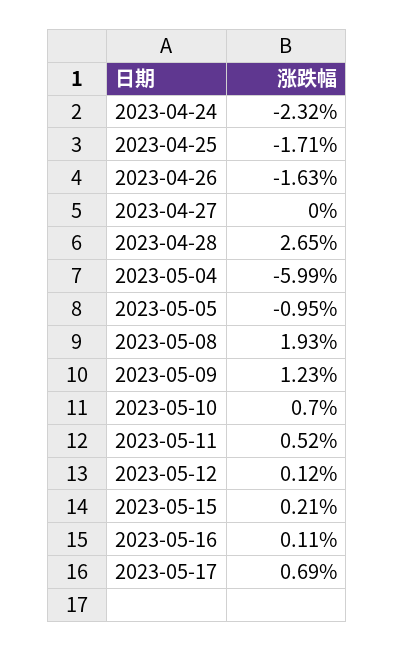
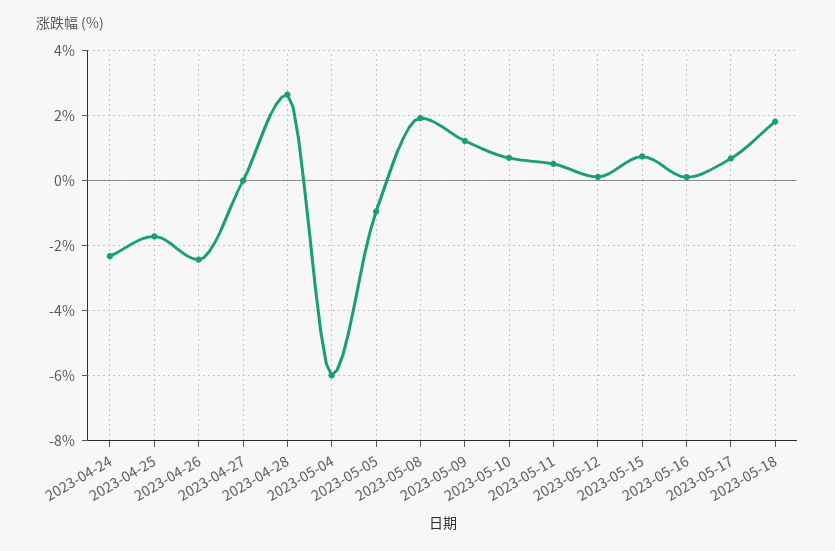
2023-04-26: -1.63 -> -2.4
2023-05-15: 0.21 -> 0.8
2023-05-18: none -> 1.8

